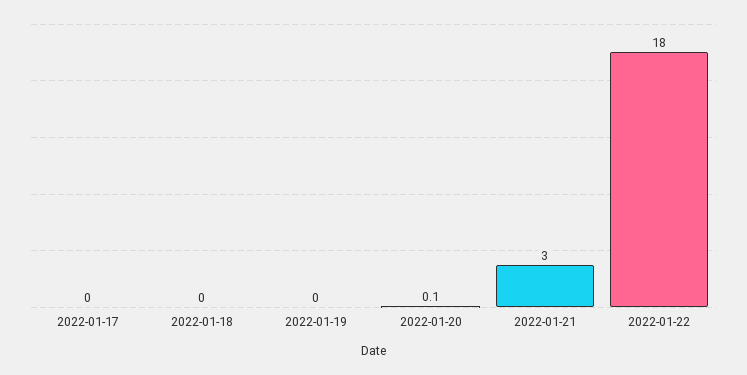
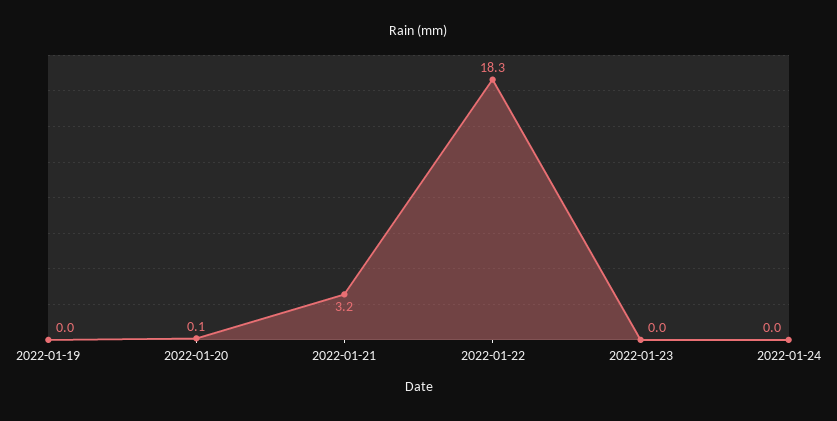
2022-01-17: 0 -> none
2022-01-18: 0 -> none
2022-01-21: 3 -> 3.2
2022-01-22: 18 -> 18.3
2022-01-23: none -> 0
2022-01-24: none -> 0

